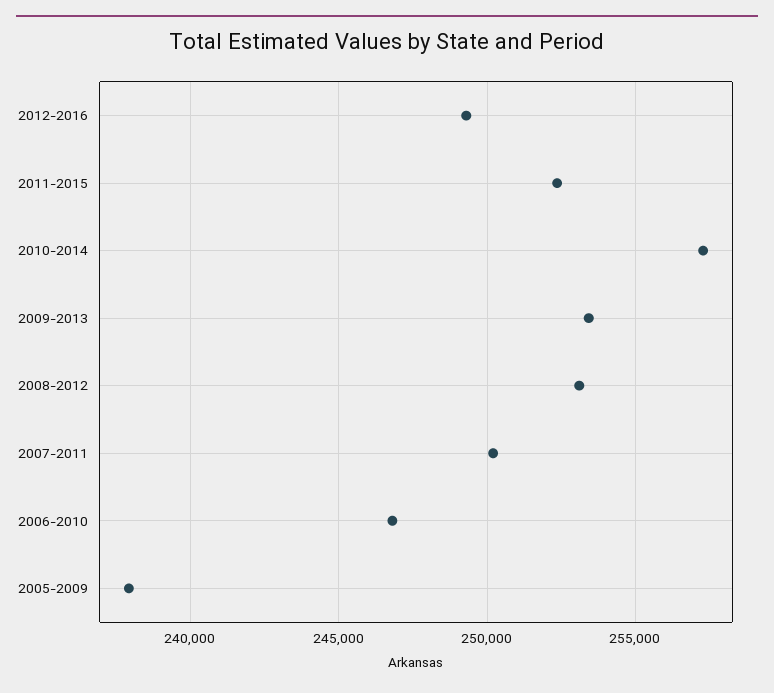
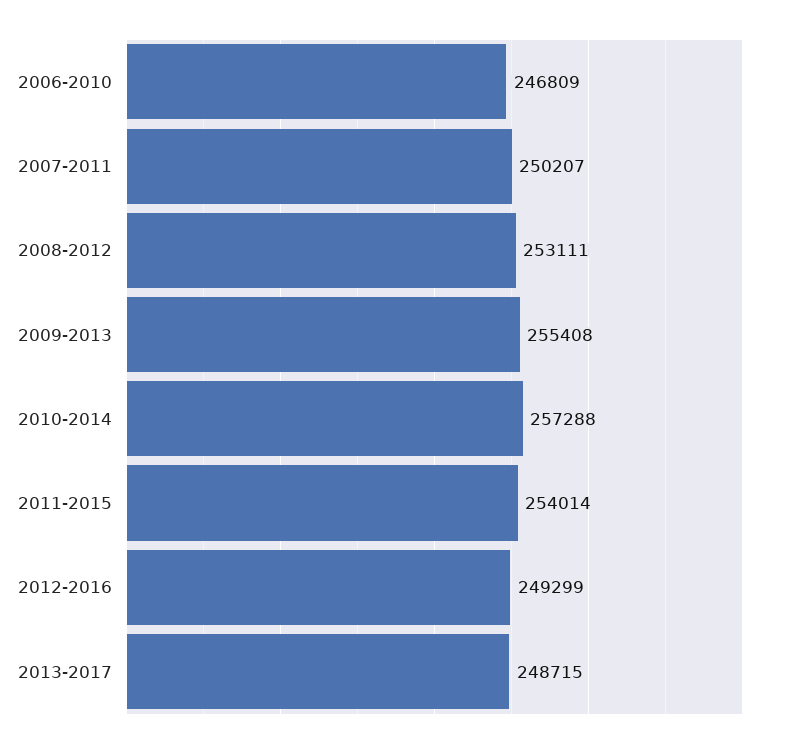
2011-2015: 252500 -> 254014
2009-2013: 253500 -> 255408
2005-2009: 238000 -> none
2013-2017: none -> 248715

